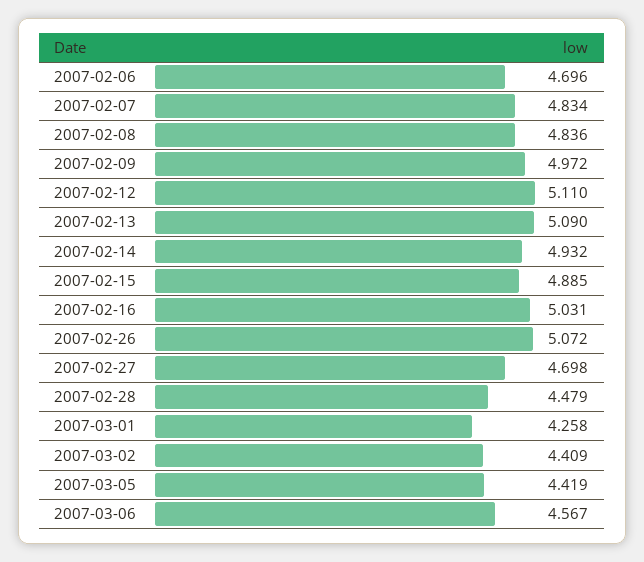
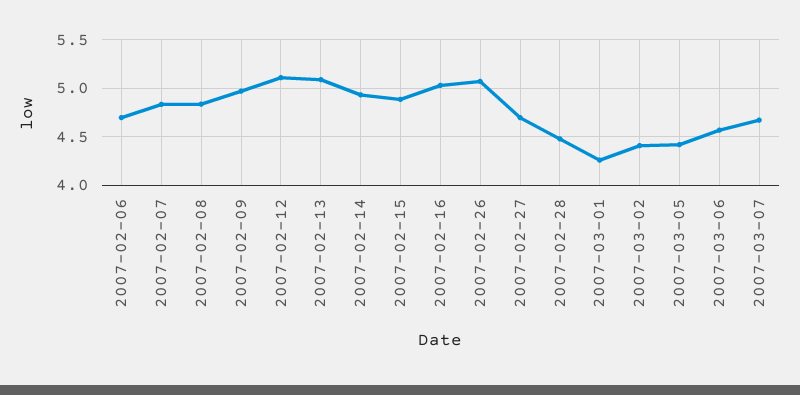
2007-03-07: none -> 4.7

